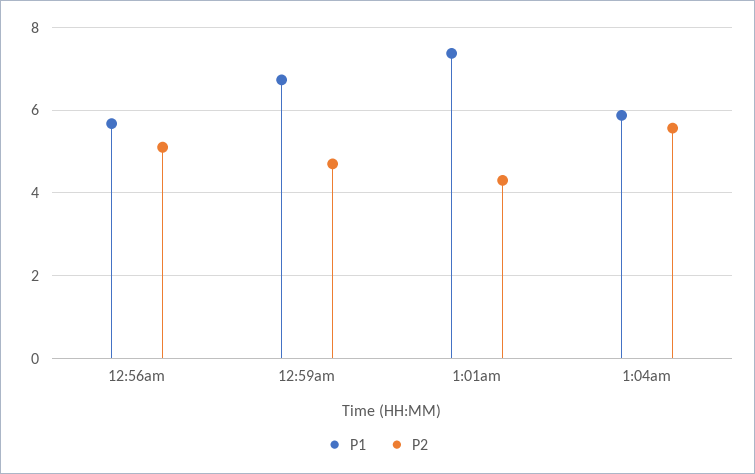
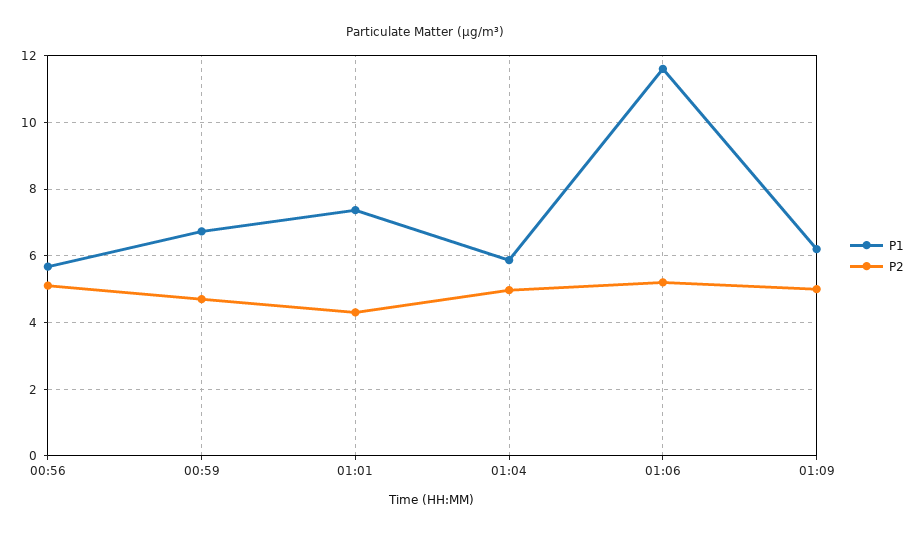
P2, 1:04am: 5.6 -> 5
P1, 01:06: none -> 11.6
P2, 01:06: none -> 5.2
P1, 01:09: none -> 6.2
P2, 01:09: none -> 5

